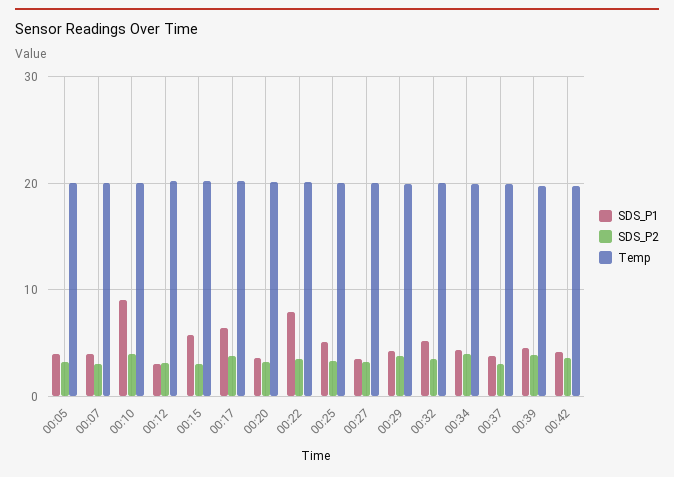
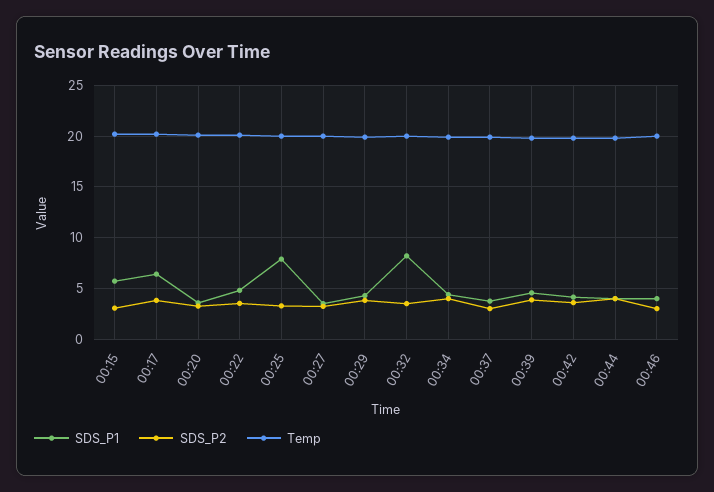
SDS_P1, 00:05: 4 -> none
SDS_P2, 00:05: 3 -> none
Temp, 00:05: 20 -> none
SDS_P1, 00:07: 4 -> none
SDS_P2, 00:07: 3 -> none
Temp, 00:07: 20 -> none
SDS_P1, 00:10: 9 -> none
SDS_P2, 00:10: 4 -> none
Temp, 00:10: 20 -> none
SDS_P1, 00:12: 3 -> none
SDS_P2, 00:12: 3 -> none
Temp, 00:12: 20 -> none
SDS_P1, 00:22: 8 -> 5
SDS_P1, 00:25: 5 -> 8
SDS_P1, 00:32: 5 -> 8
SDS_P1, 00:44: none -> 4
SDS_P2, 00:44: none -> 4
Temp, 00:44: none -> 20
SDS_P1, 00:46: none -> 4
SDS_P2, 00:46: none -> 3
Temp, 00:46: none -> 20

